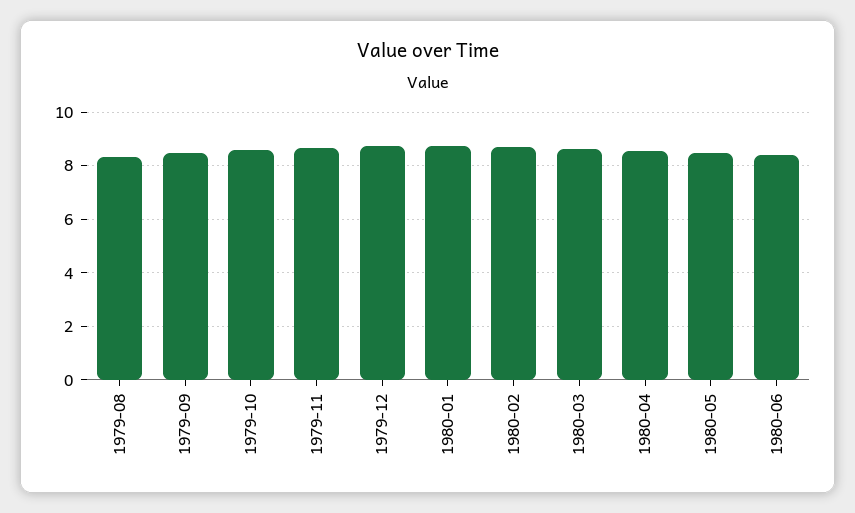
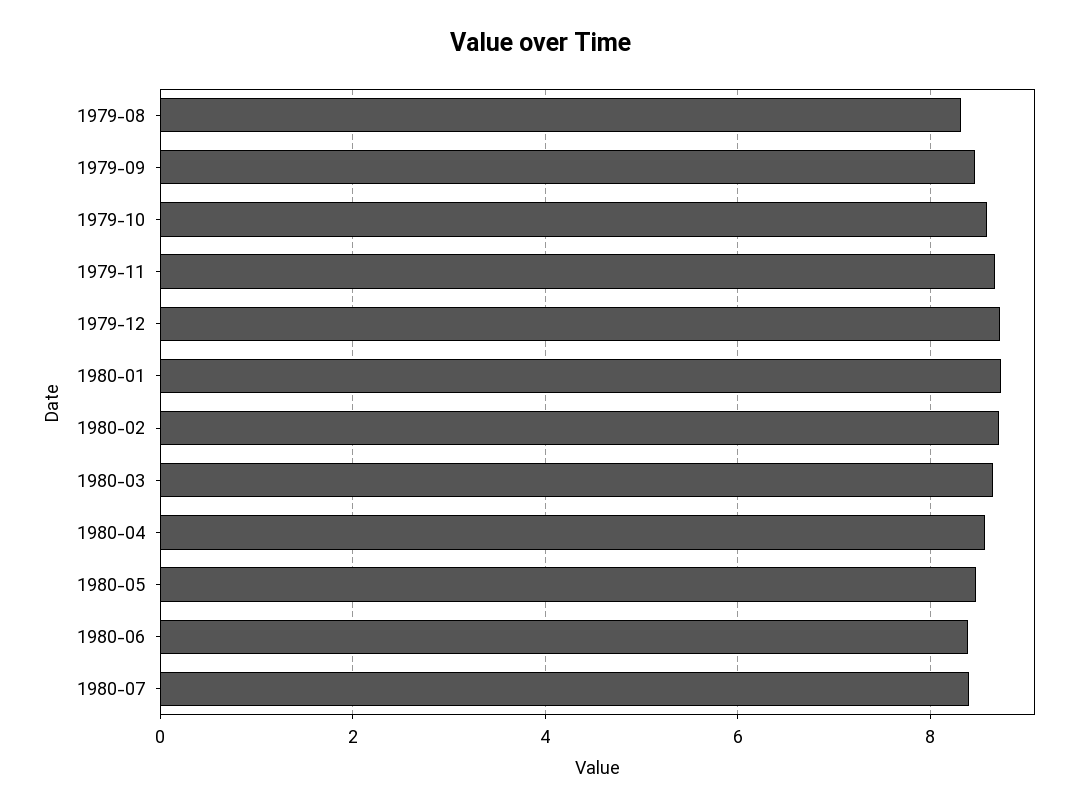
1980-07: none -> 8.4

